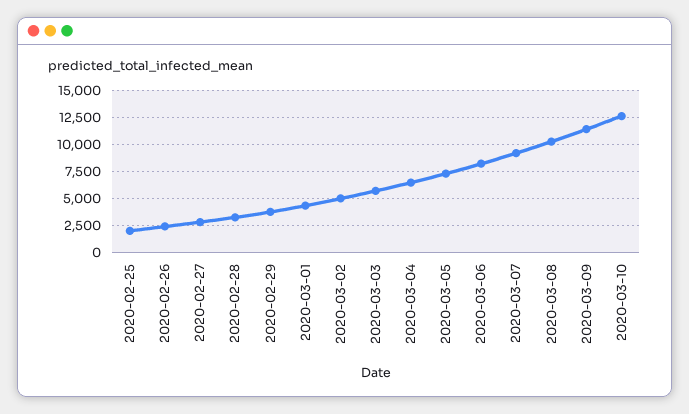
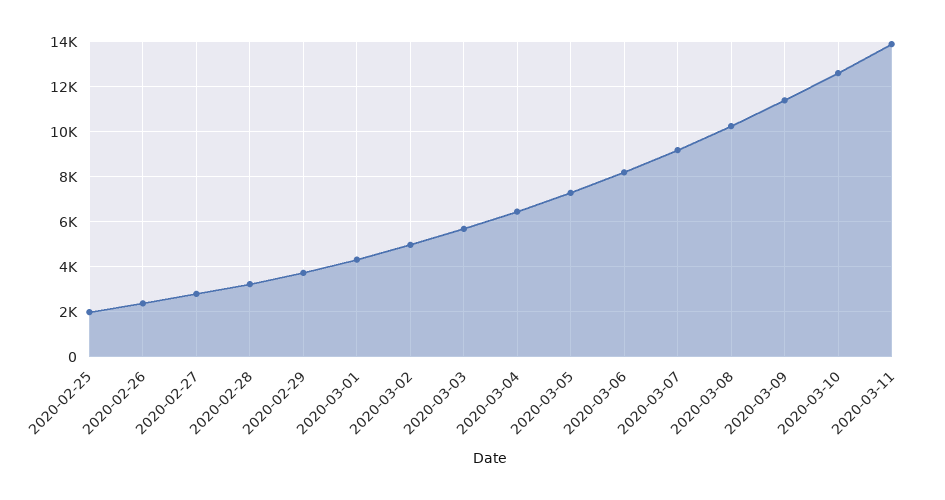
2020-03-11: none -> 14000

